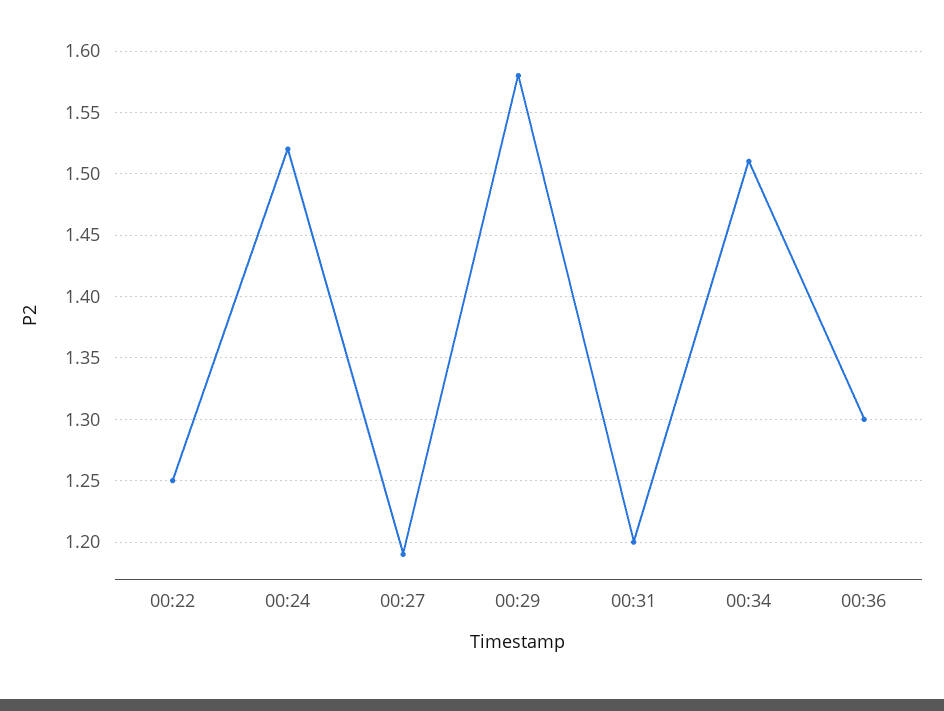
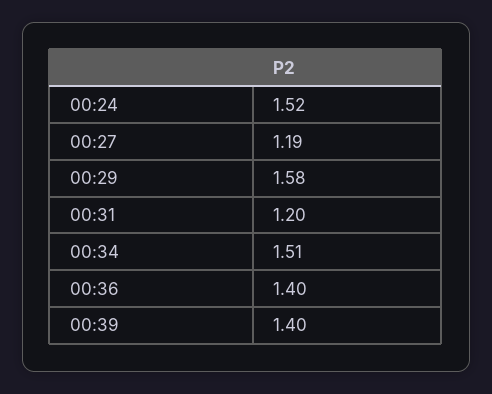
00:22: 1.25 -> none
00:36: 1.3 -> 1.4
00:39: none -> 1.4

